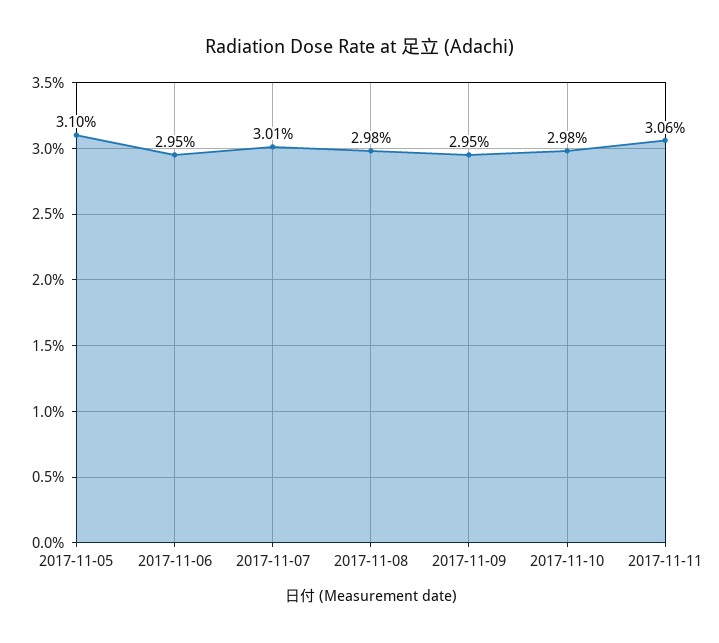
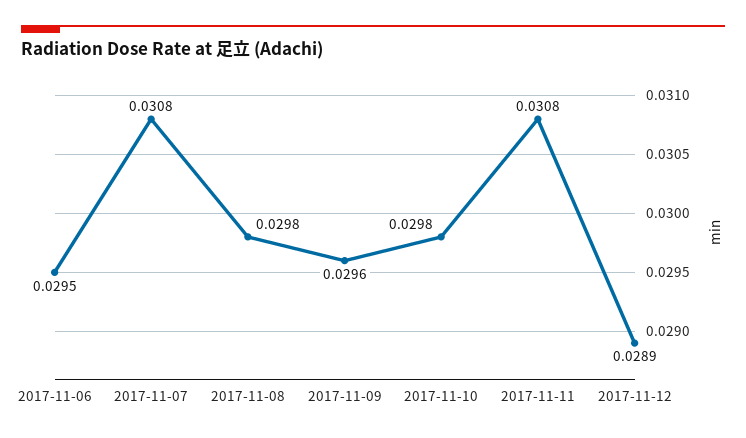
2017-11-05: 0.031 -> none
2017-11-07: 0.0301 -> 0.0308
2017-11-09: 0.0295 -> 0.0296
2017-11-11: 0.0306 -> 0.0308
2017-11-12: none -> 0.0289

